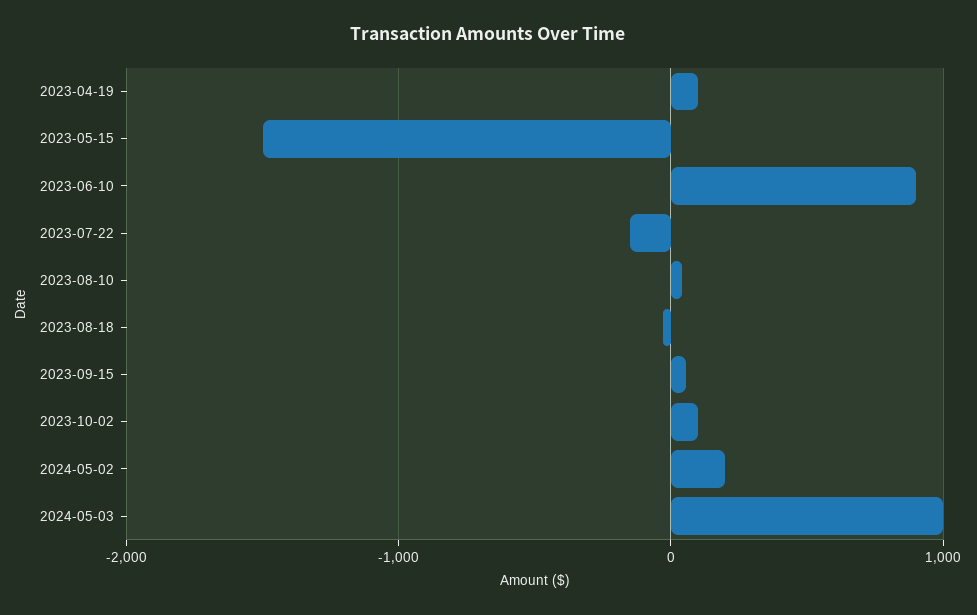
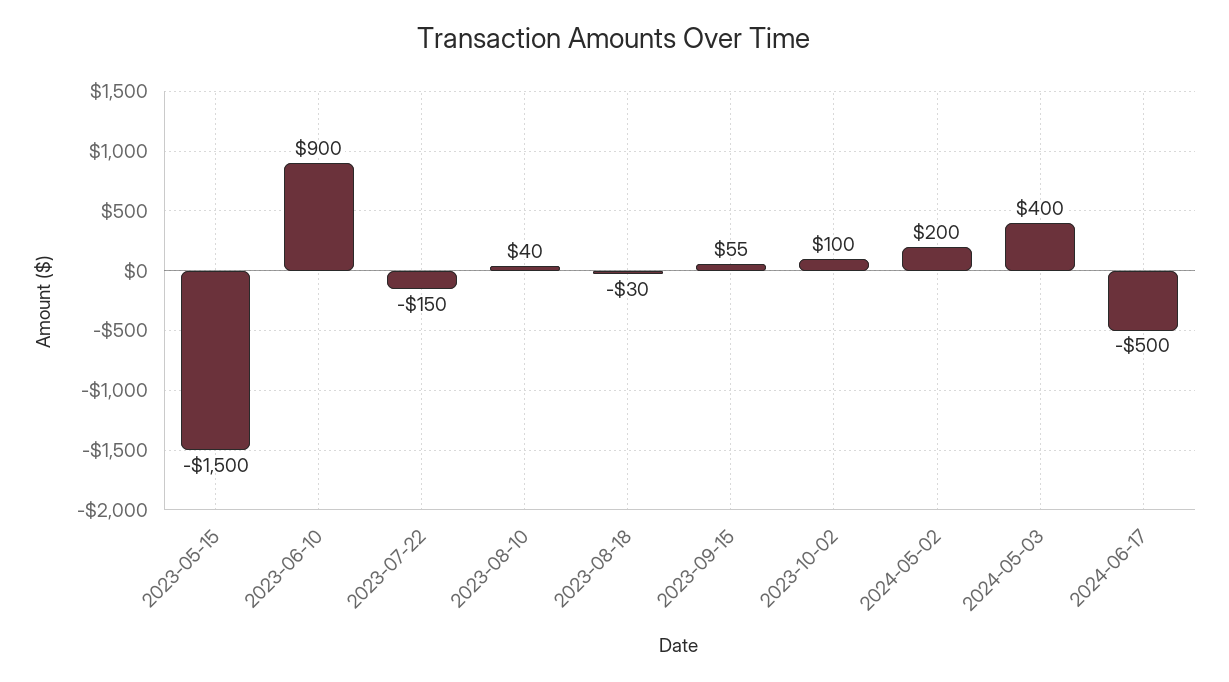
2023-04-19: 100 -> none
2024-05-03: 1000 -> 400
2024-06-17: none -> -500

